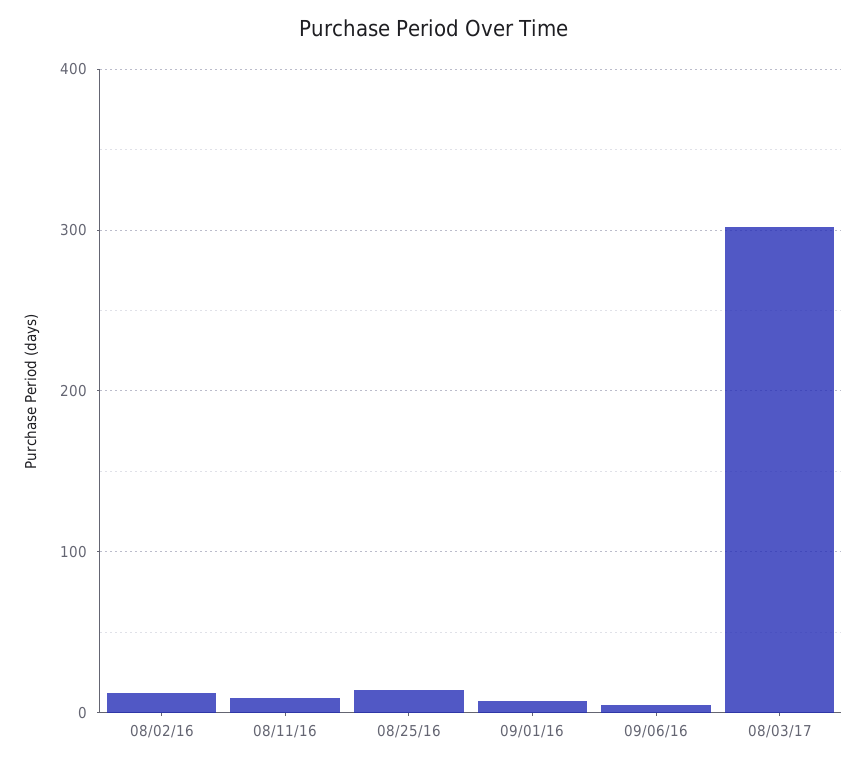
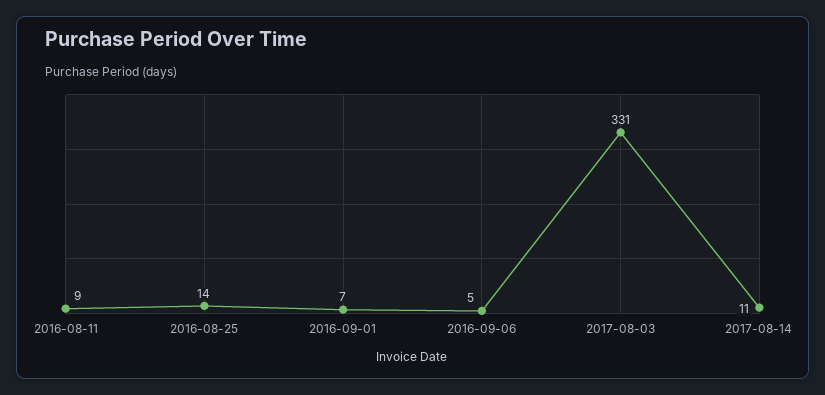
08/02/16: 10 -> none
08/03/17: 300 -> 331
2017-08-14: none -> 11

